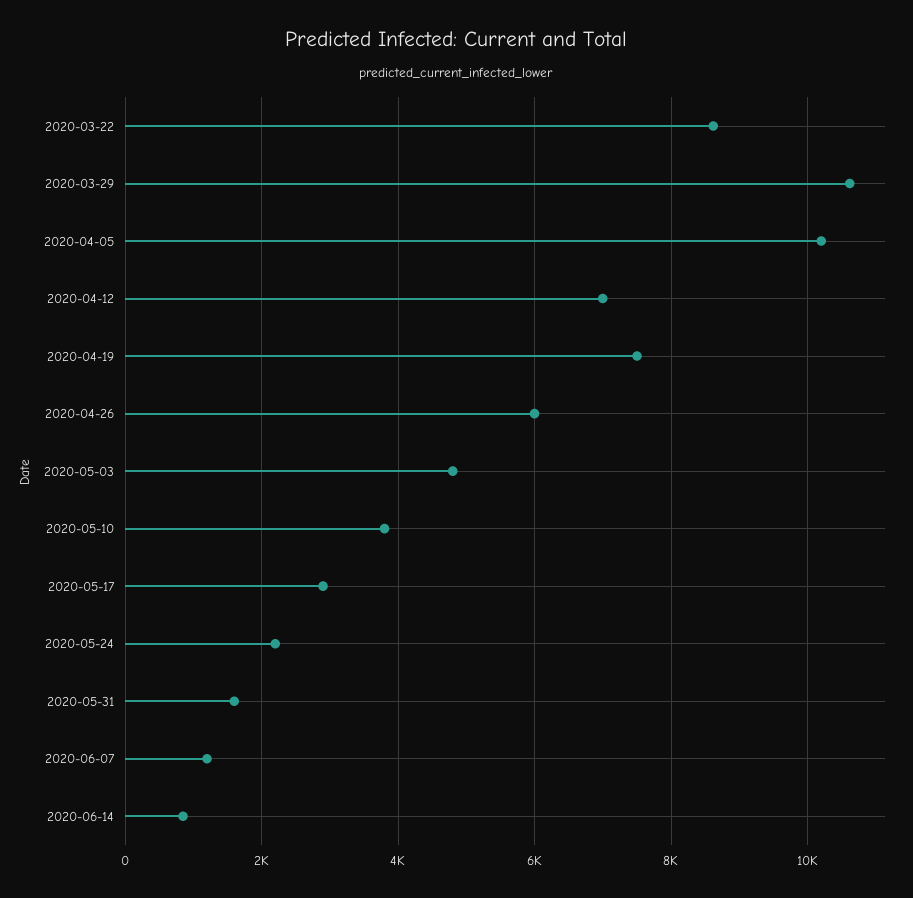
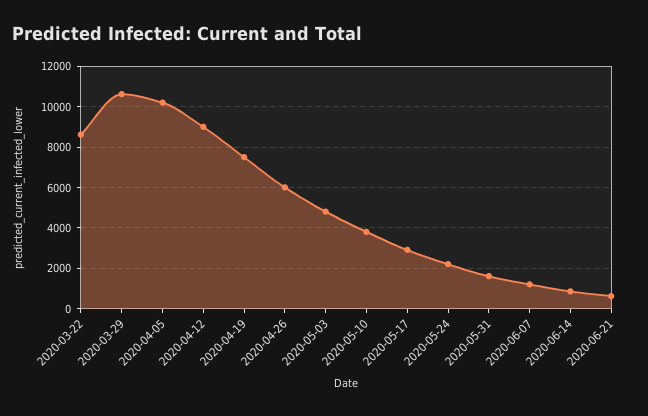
2020-04-12: 7000 -> 9000
2020-06-21: none -> 500

